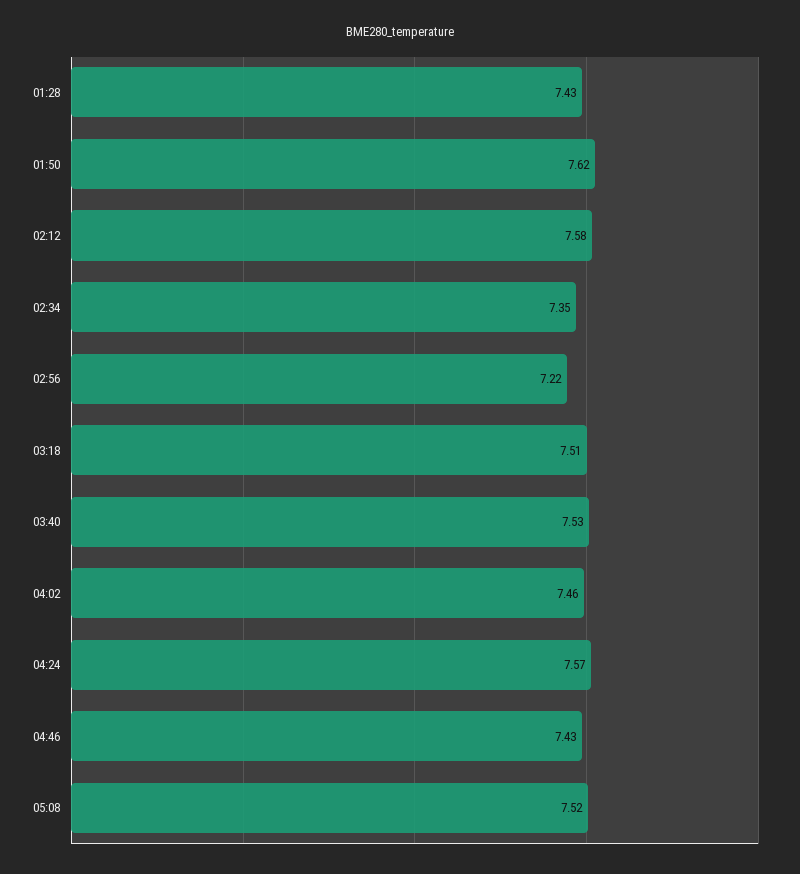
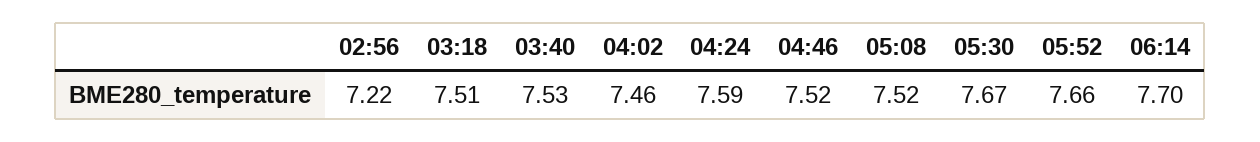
01:28: 7.43 -> none
01:50: 7.62 -> none
02:12: 7.58 -> none
02:34: 7.35 -> none
04:24: 7.57 -> 7.59
04:46: 7.43 -> 7.52
05:30: none -> 7.67
05:52: none -> 7.66
06:14: none -> 7.7

